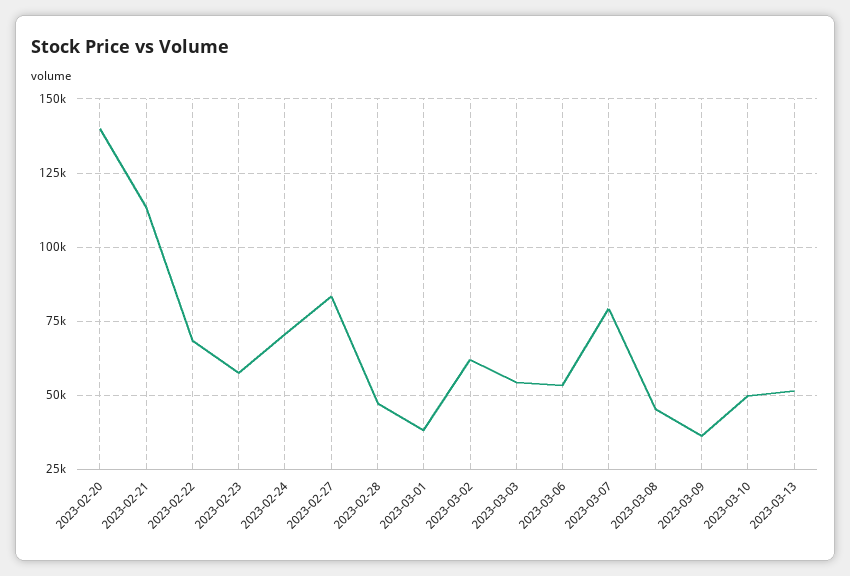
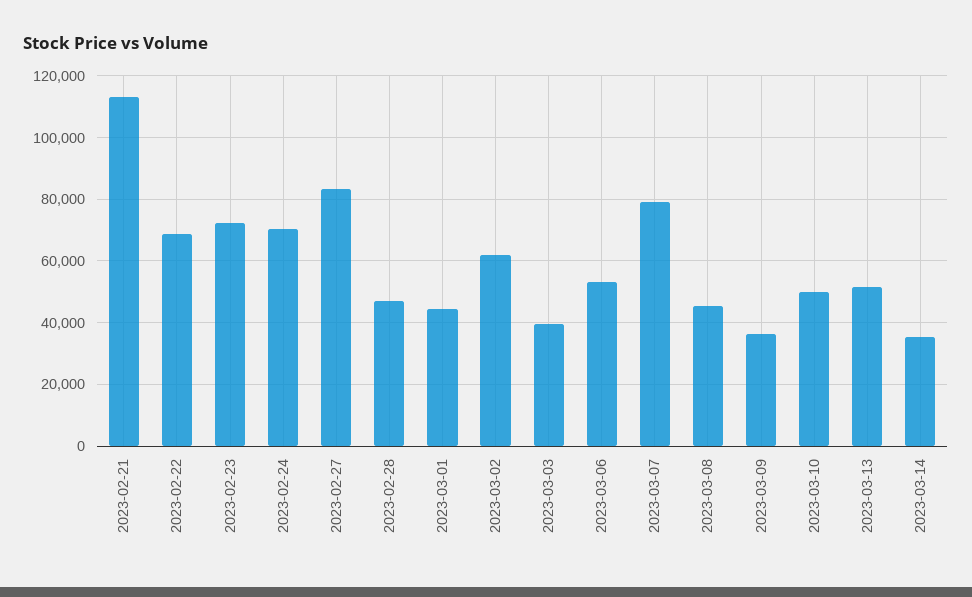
2023-02-20: 140000 -> none
2023-02-23: 57500 -> 72000
2023-03-01: 37500 -> 44000
2023-03-03: 55000 -> 40000
2023-03-14: none -> 36000

